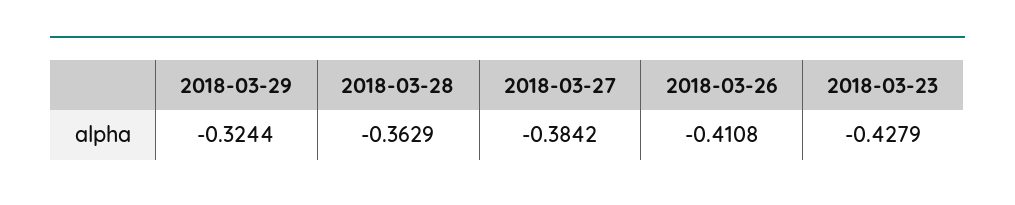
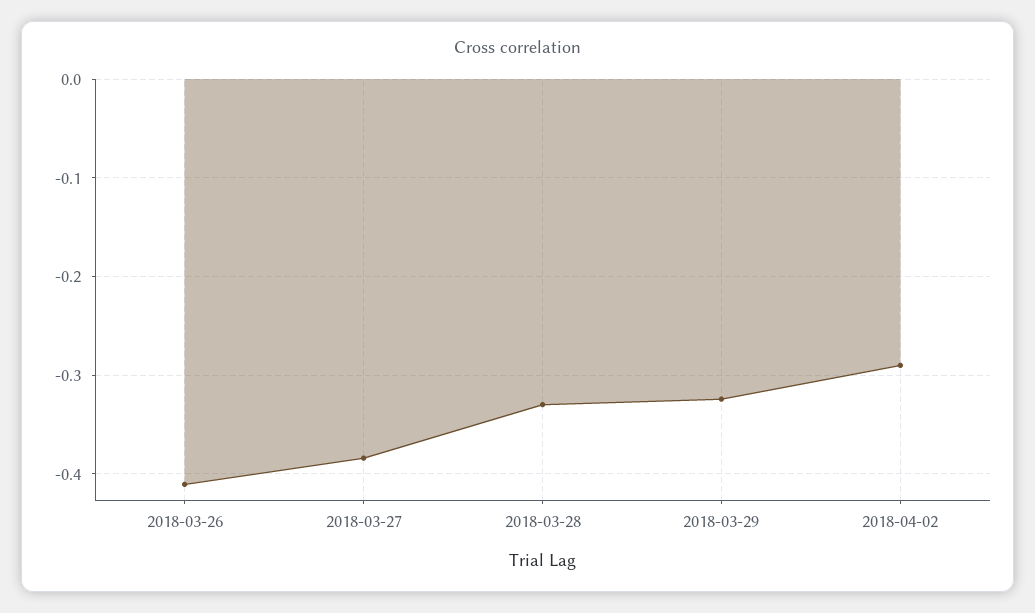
2018-03-28: -0.3629 -> -0.33
2018-03-23: -0.4279 -> none
2018-04-02: none -> -0.29

